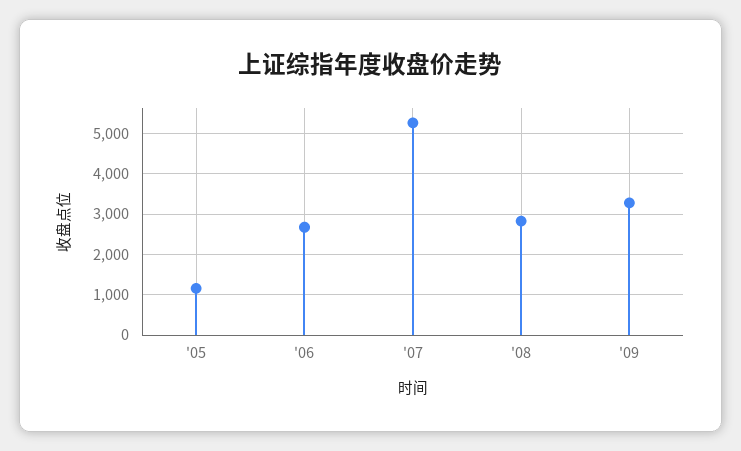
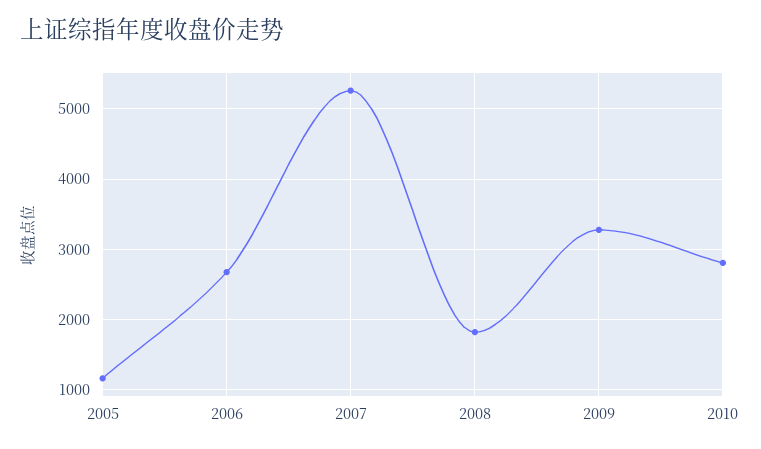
'08: 2800 -> 1800
2010: none -> 2800

